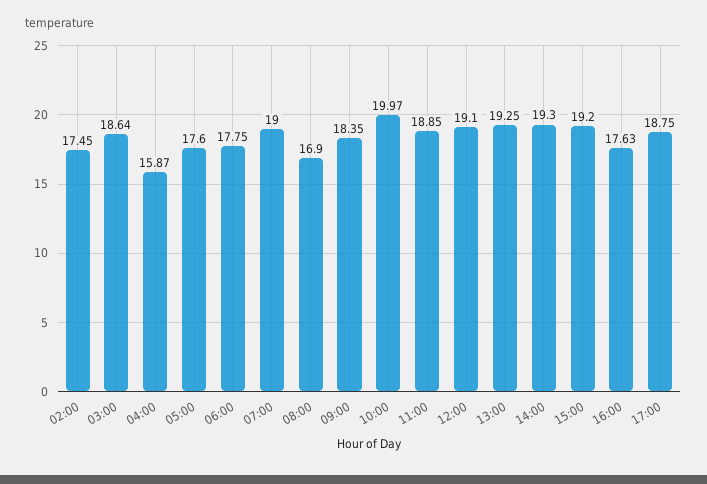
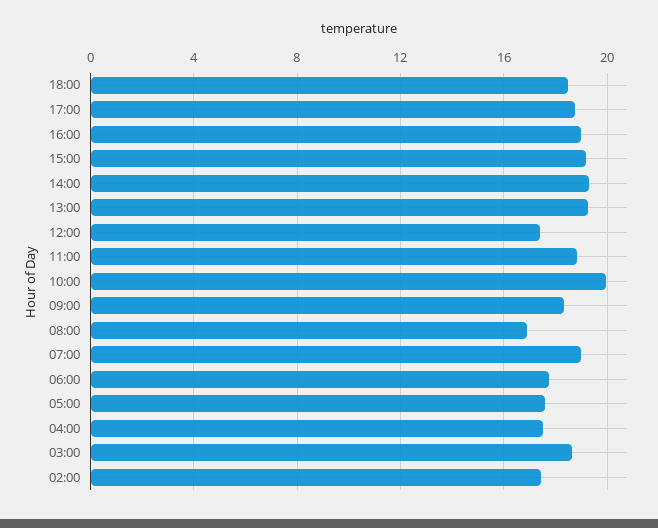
04:00: 15.87 -> 17.5
12:00: 19.1 -> 17.5
16:00: 17.63 -> 19
18:00: none -> 18.5

